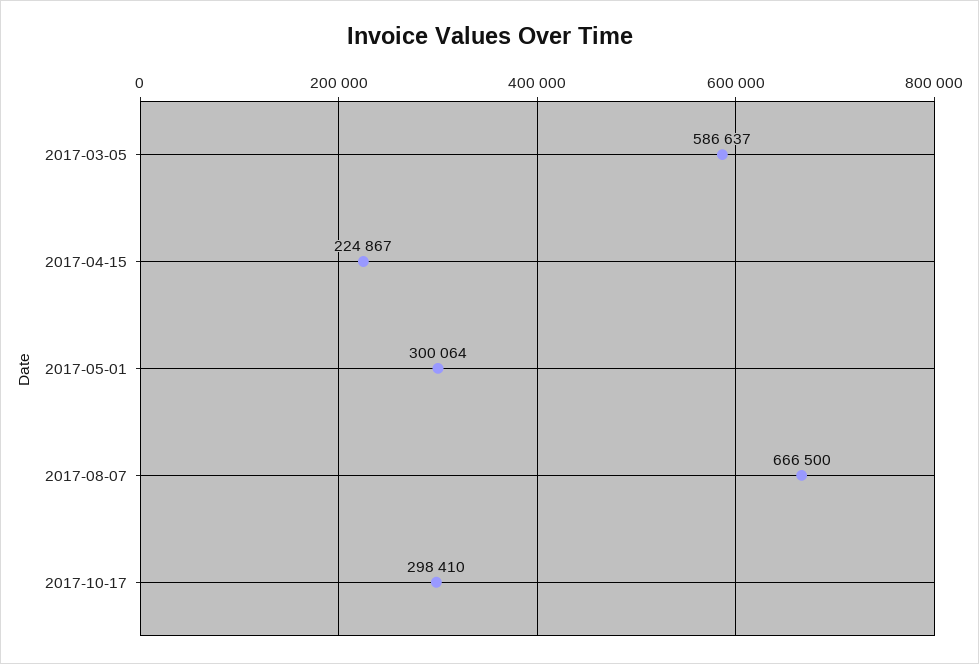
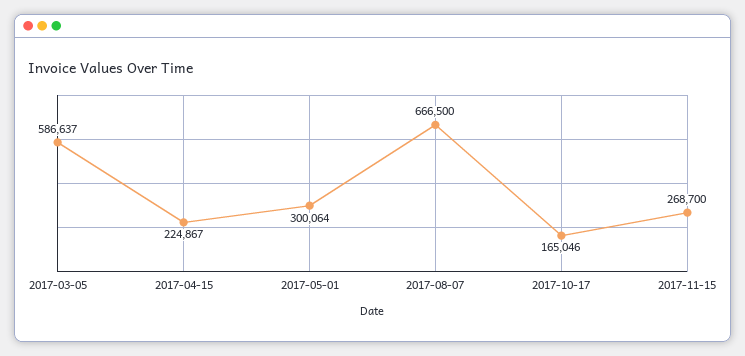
2017-10-17: 298410 -> 165046
2017-11-15: none -> 268700

